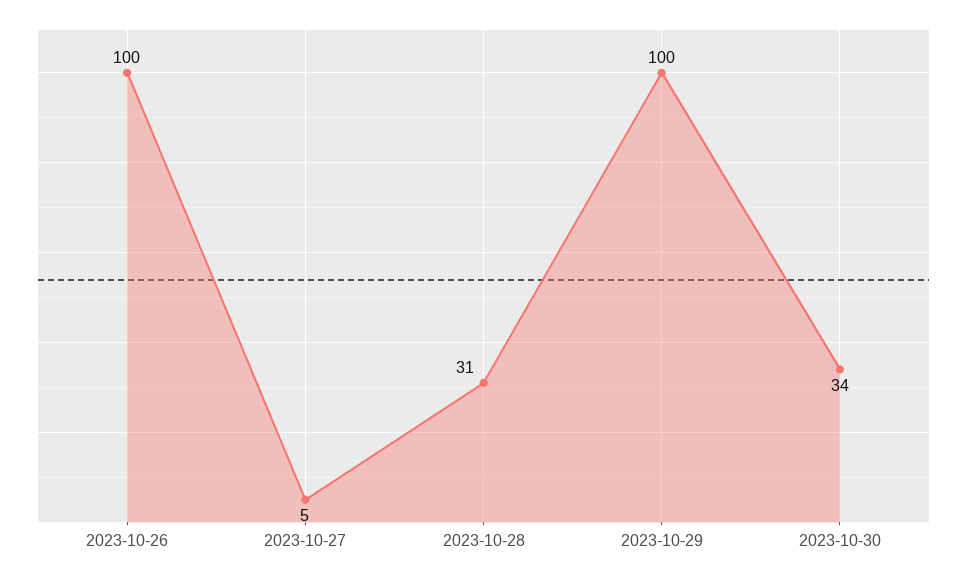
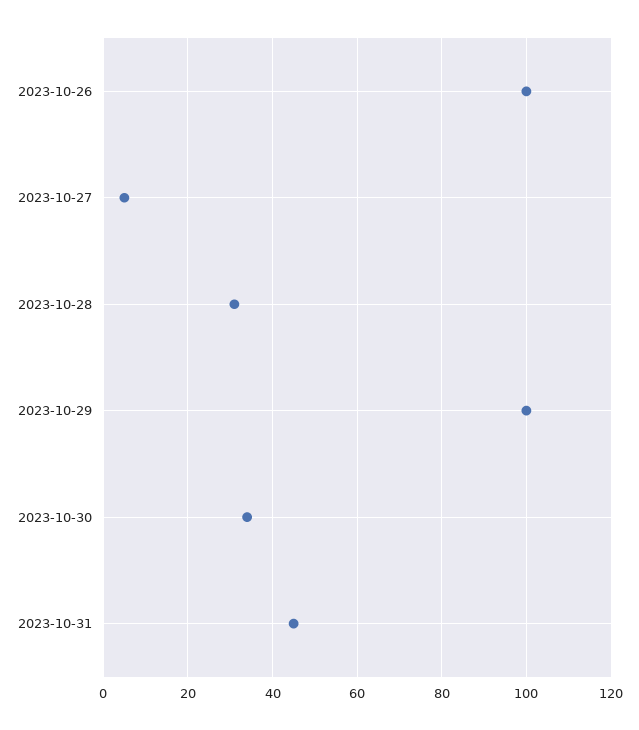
2023-10-31: none -> 45

